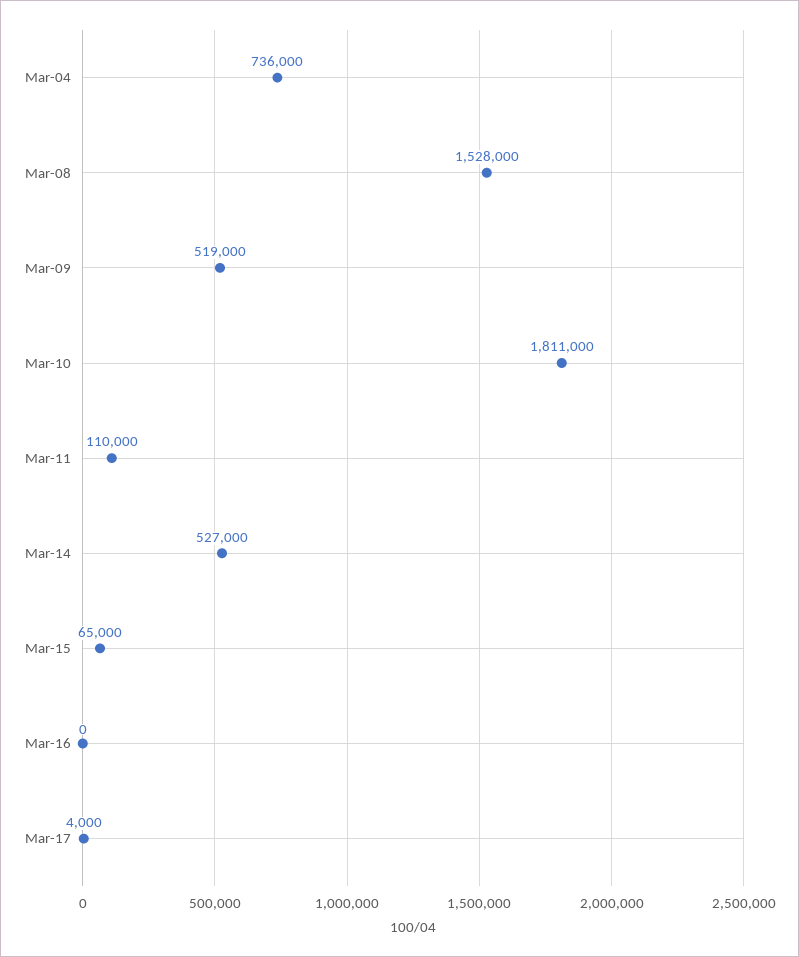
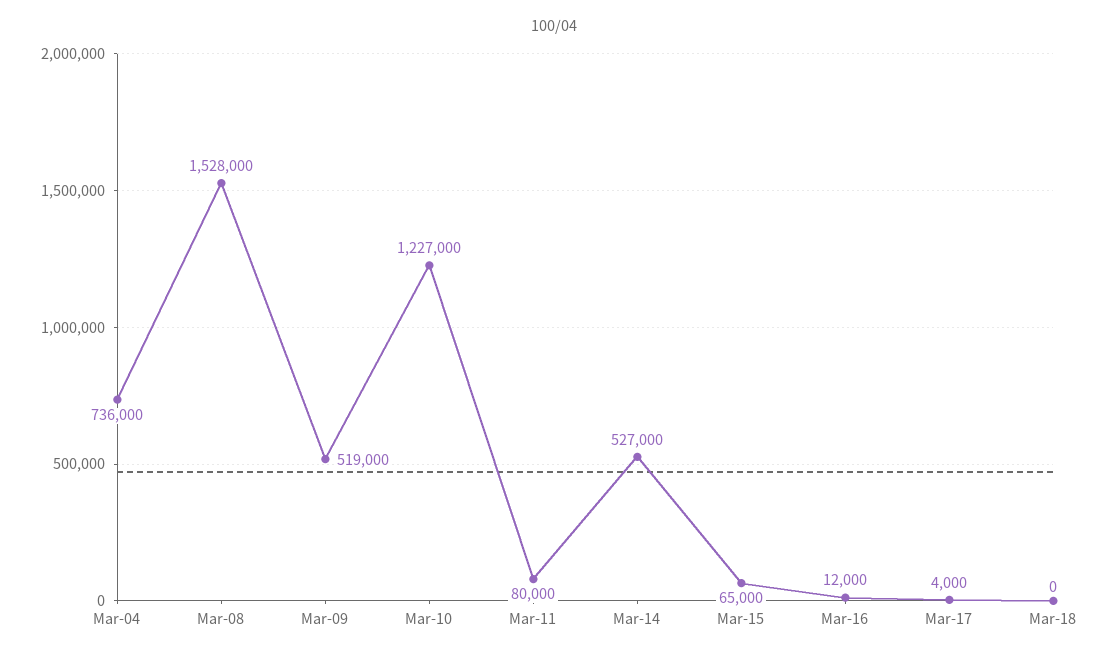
Mar-10: 1811000 -> 1227000
Mar-11: 110000 -> 80000
Mar-16: 0 -> 12000
Mar-18: none -> 0

